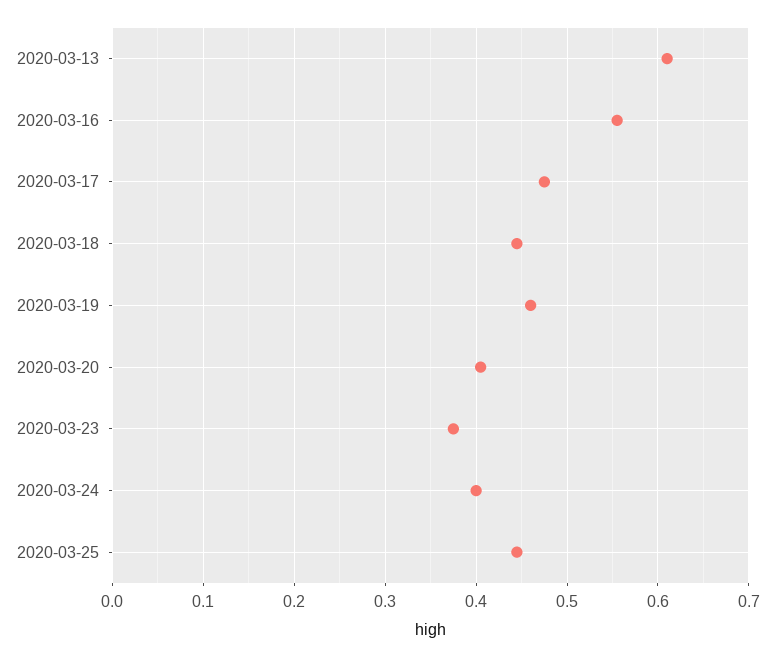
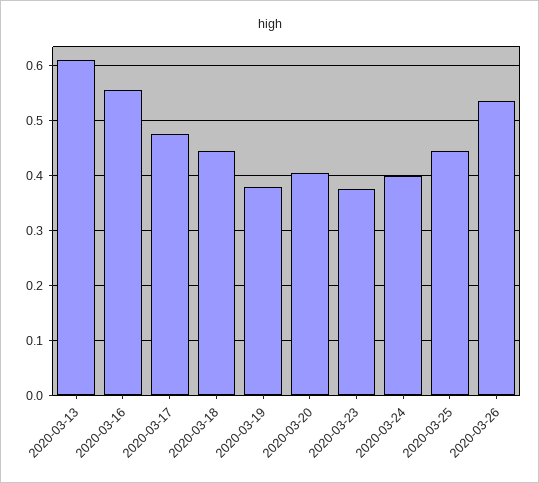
2020-03-19: 0.46 -> 0.38
2020-03-26: none -> 0.54

